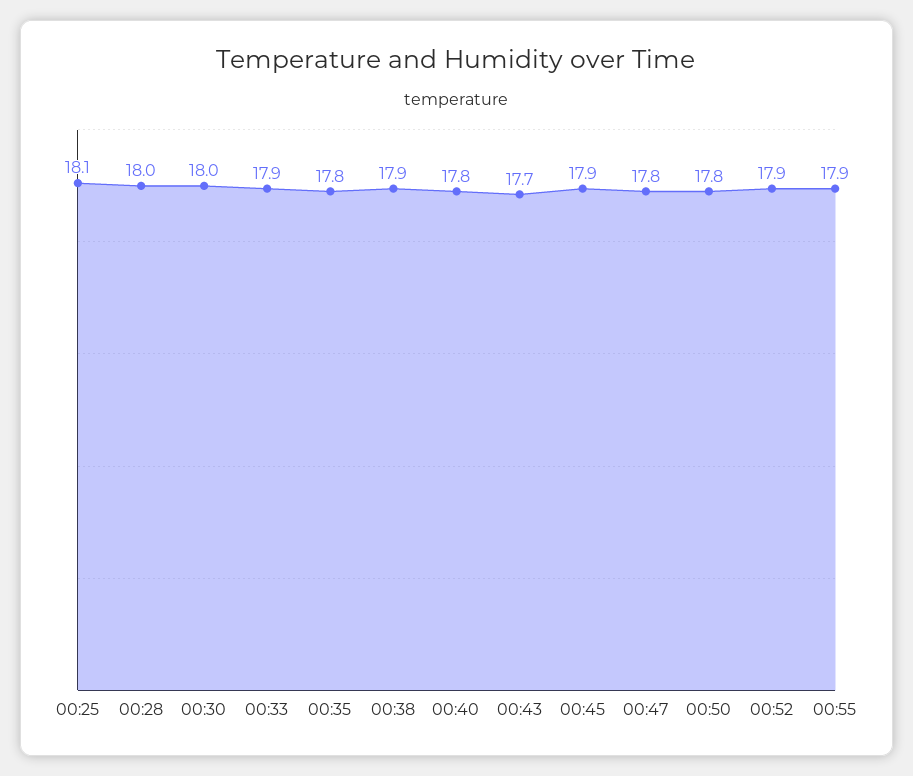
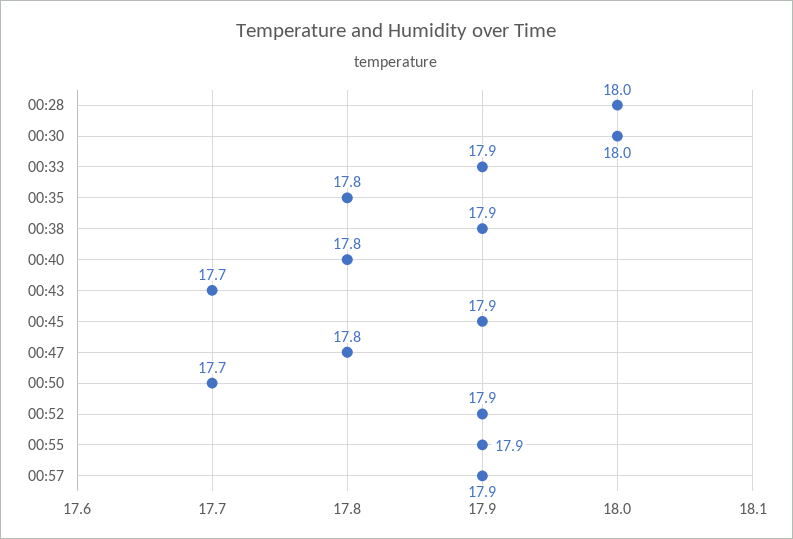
00:25: 18.1 -> none
00:50: 17.8 -> 17.7
00:57: none -> 17.9

